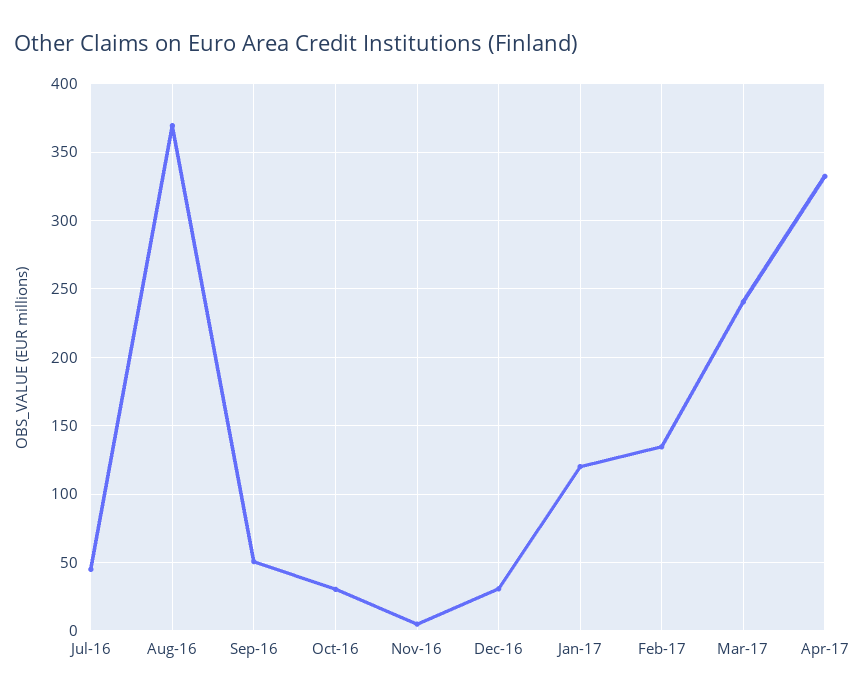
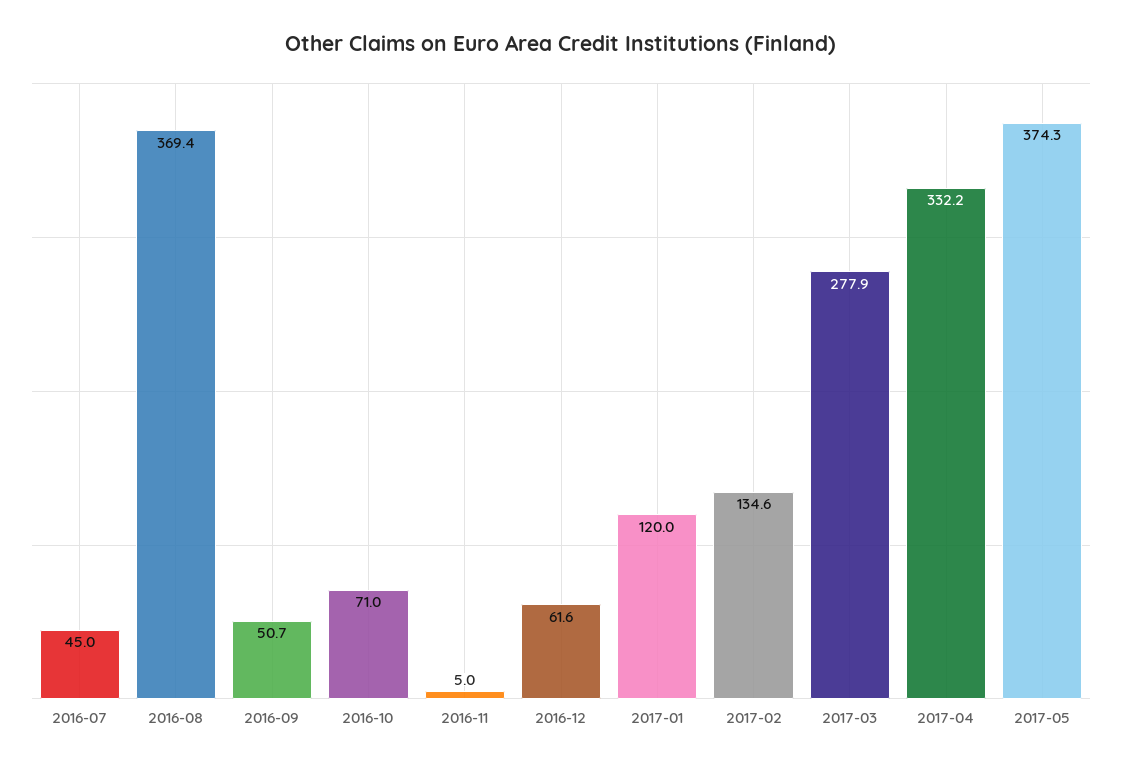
Oct-16: 30 -> 71
Dec-16: 30 -> 61.6
Mar-17: 240 -> 277.9
2017-05: none -> 374.3

